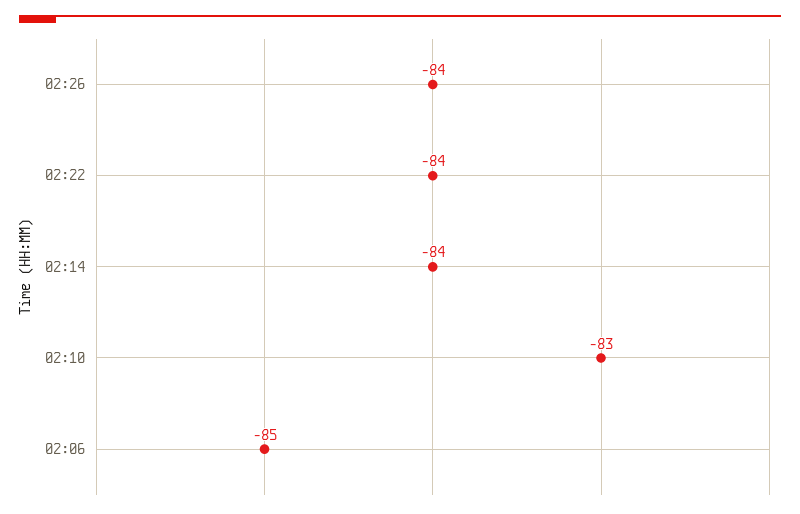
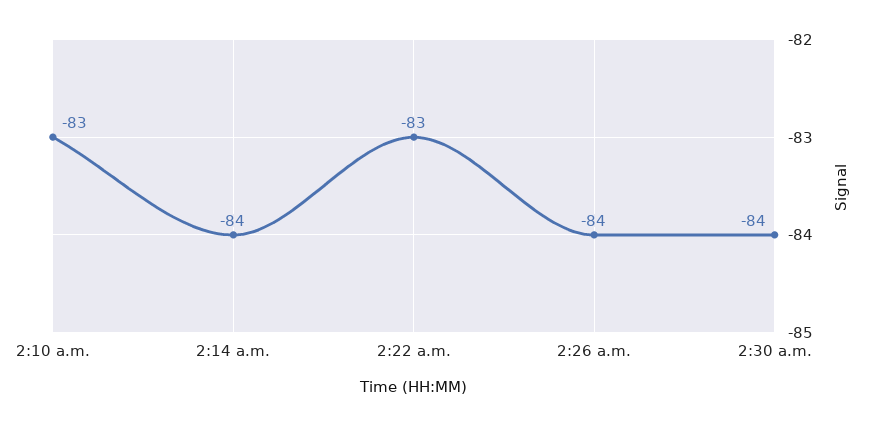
02:22: -84 -> -83
02:06: -85 -> none
2:30 a.m.: none -> -84

